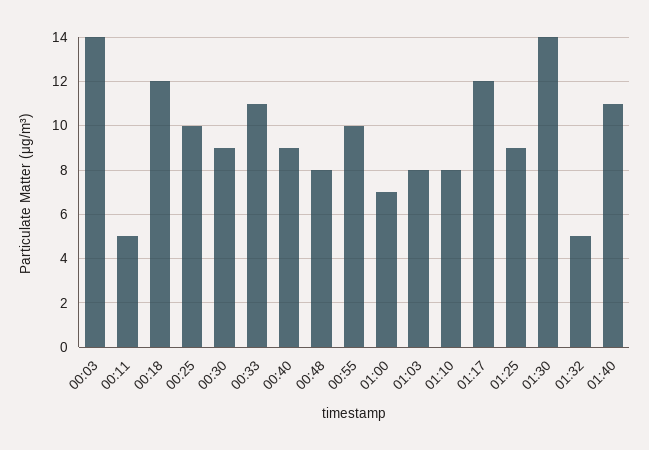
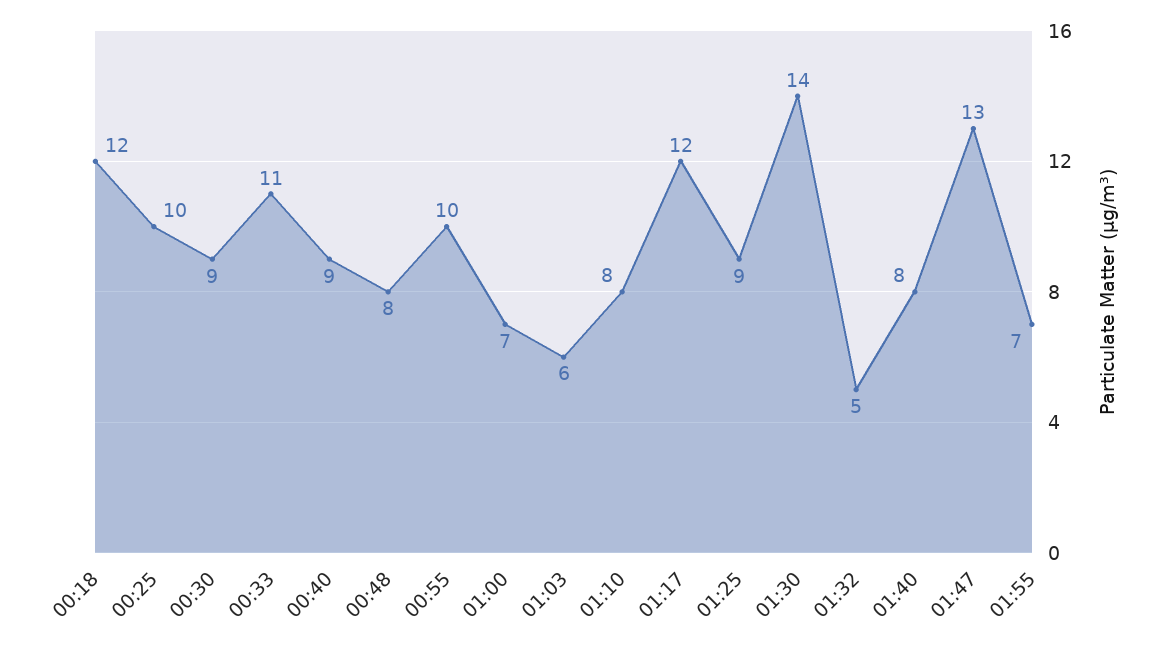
00:03: 14 -> none
00:11: 5 -> none
01:03: 8 -> 6
01:40: 11 -> 8
01:47: none -> 13
01:55: none -> 7

